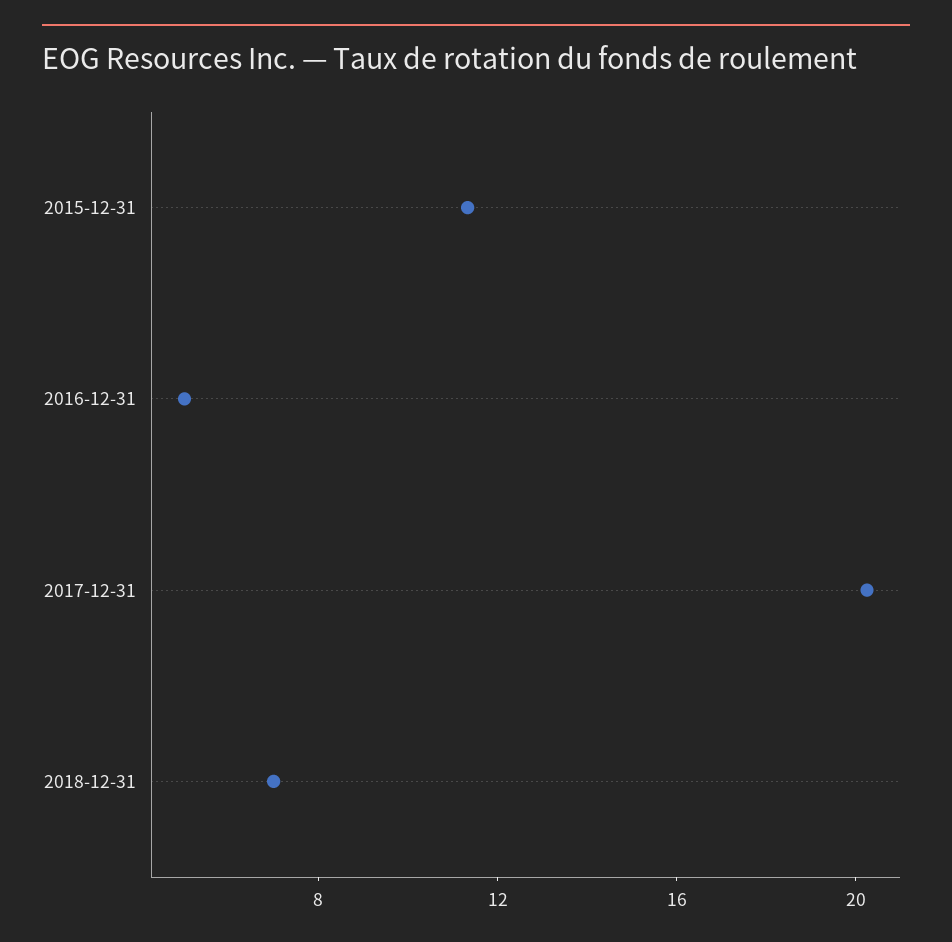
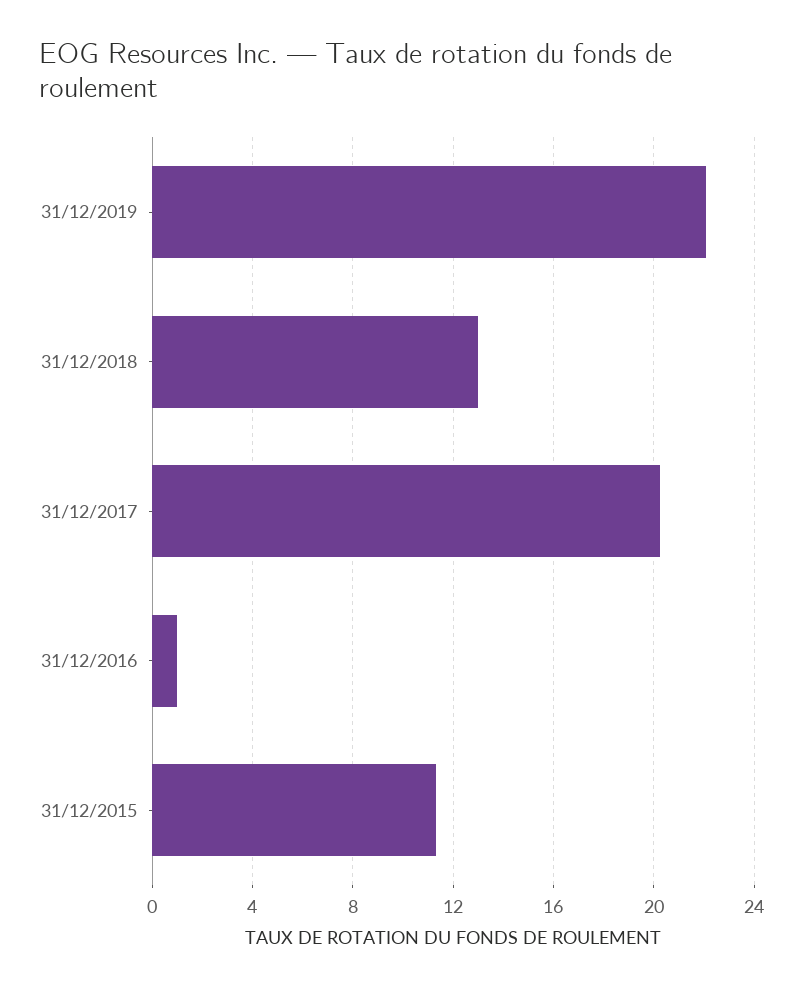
2016-12-31: 5 -> 1
2018-12-31: 7 -> 13
31/12/2019: none -> 22

